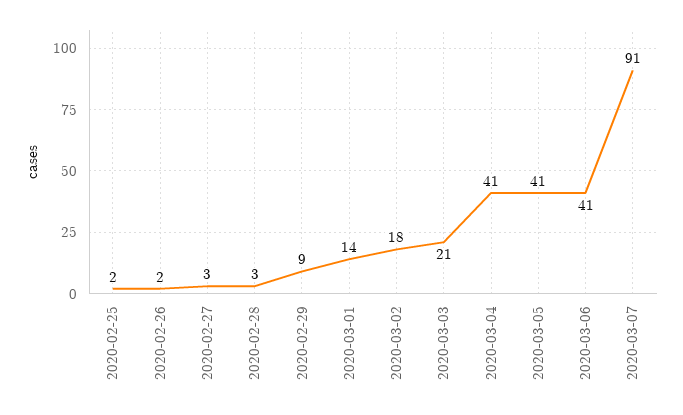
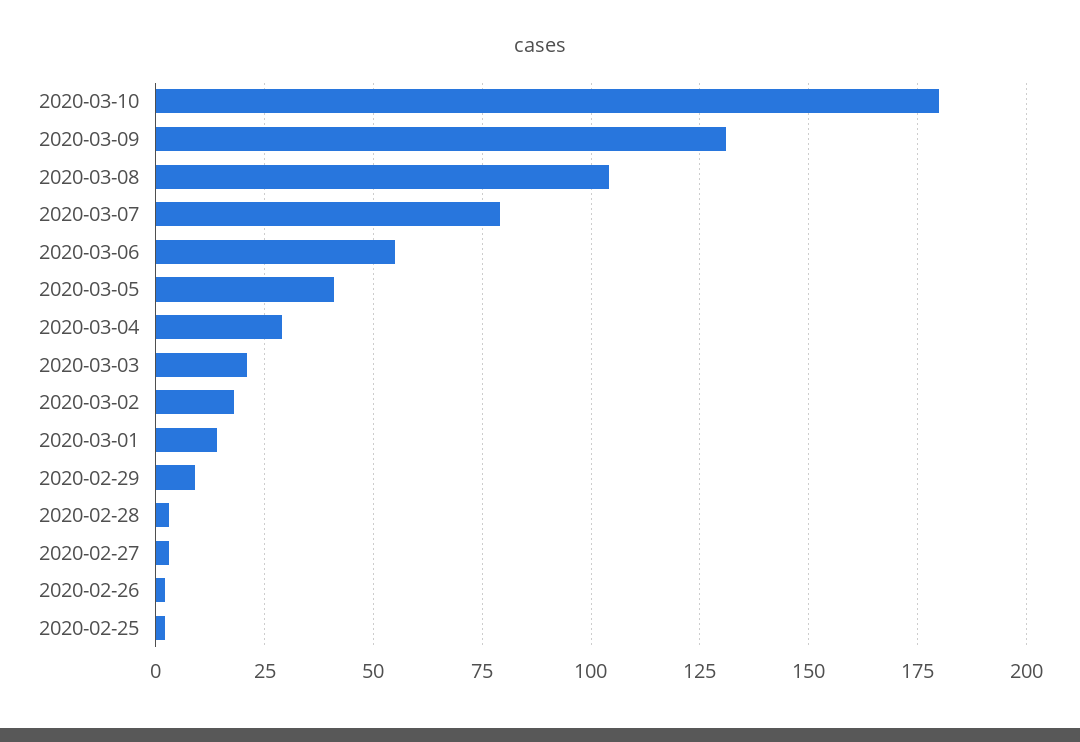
2020-03-04: 41 -> 30
2020-03-06: 41 -> 55
2020-03-07: 91 -> 80
2020-03-10: none -> 180
2020-03-09: none -> 130
2020-03-08: none -> 105

